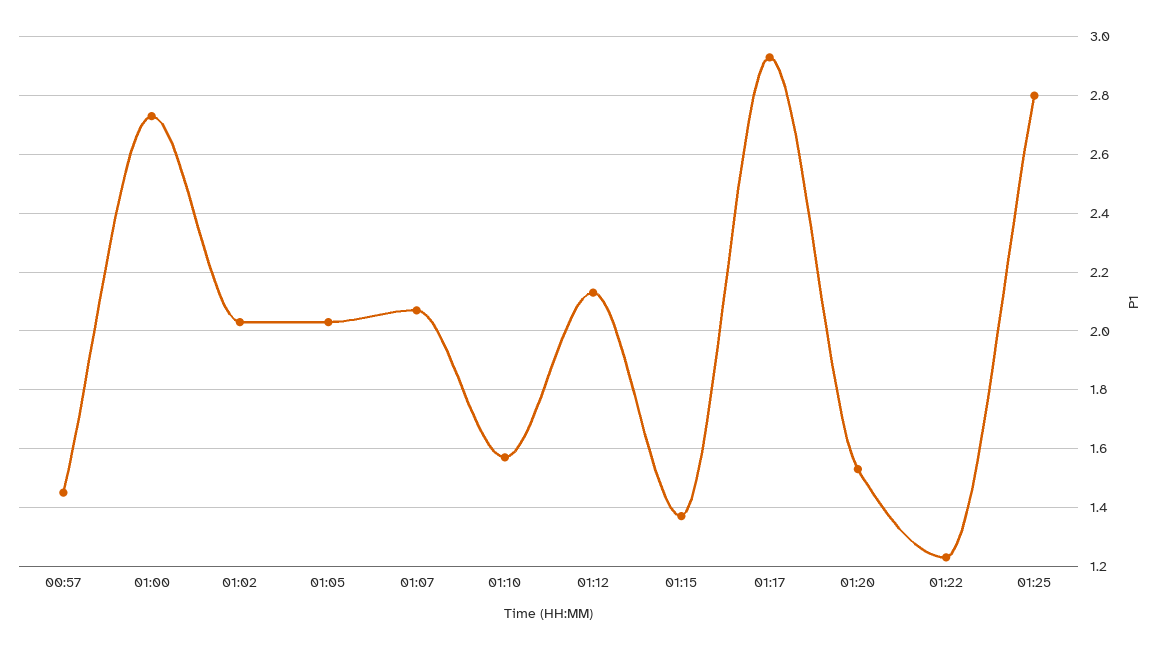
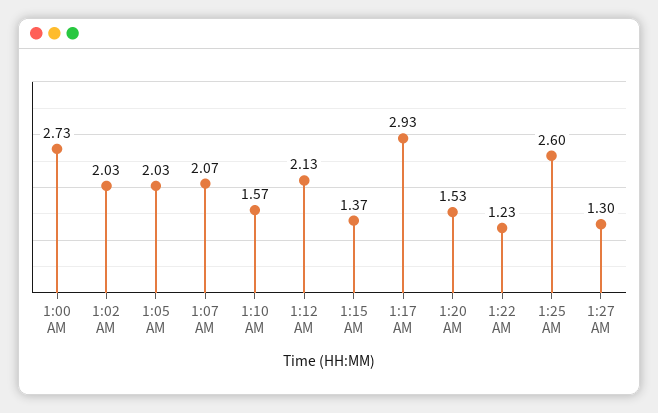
00:57: 1.45 -> none
01:25: 2.8 -> 2.6
1:27 AM: none -> 1.3

